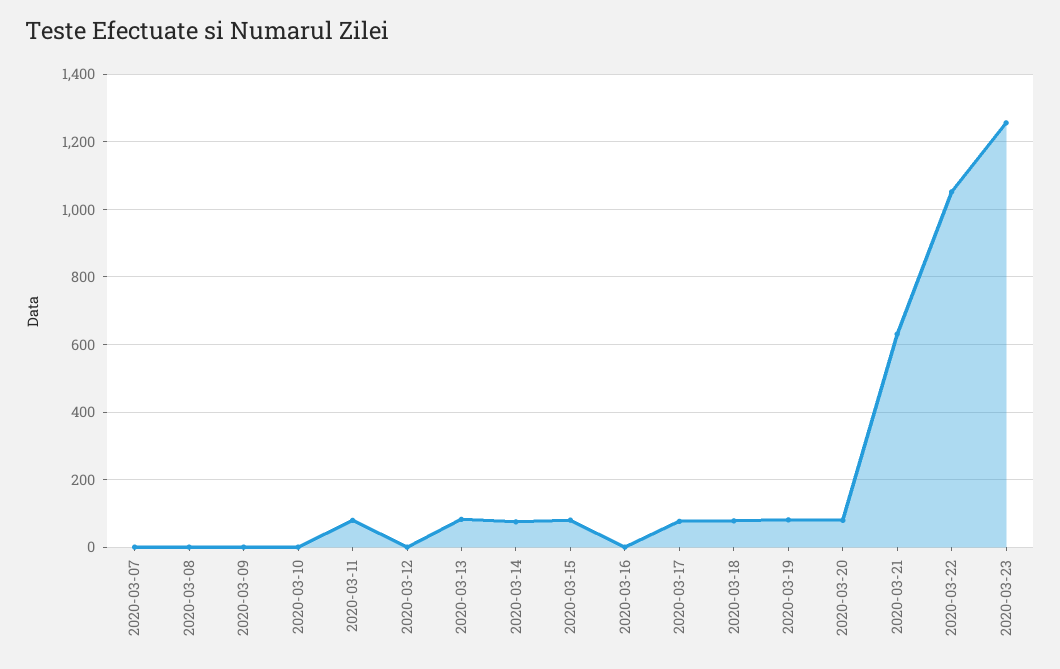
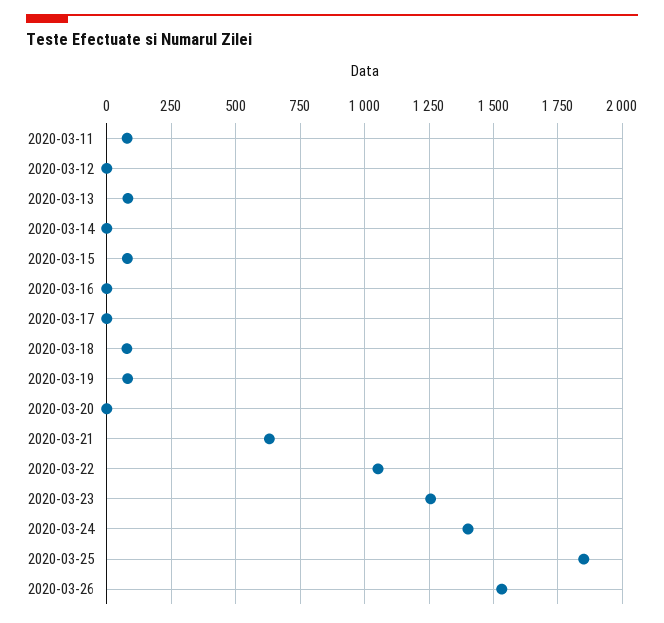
2020-03-07: 0 -> none
2020-03-08: 0 -> none
2020-03-09: 0 -> none
2020-03-10: 0 -> none
2020-03-14: 80 -> 0
2020-03-17: 80 -> 0
2020-03-20: 80 -> 0
2020-03-24: none -> 1400
2020-03-25: none -> 1850
2020-03-26: none -> 1525

